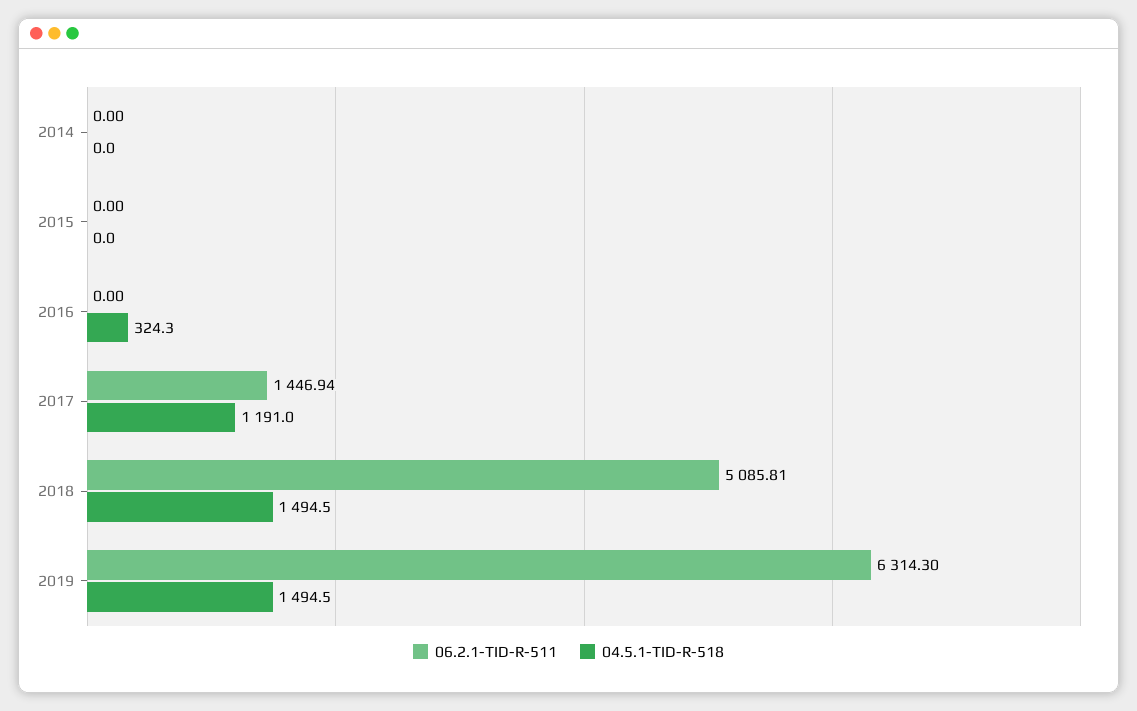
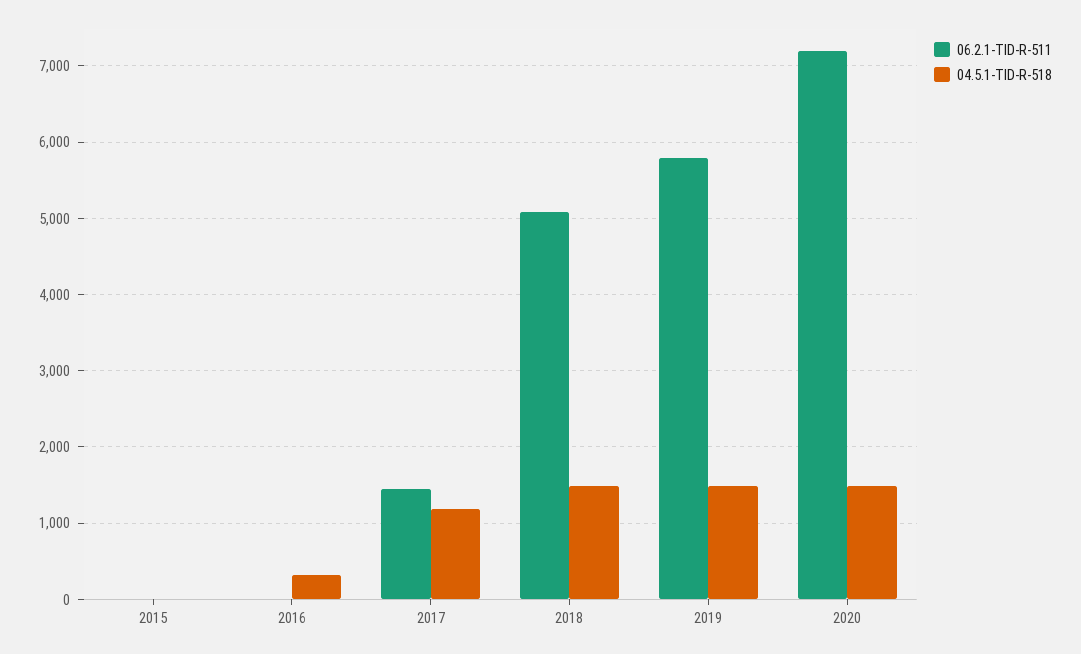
06.2.1-TID-R-511, 2014: 0 -> none
04.5.1-TID-R-518, 2014: 0 -> none
06.2.1-TID-R-511, 2019: 6314.3 -> 5800
06.2.1-TID-R-511, 2020: none -> 7200
04.5.1-TID-R-518, 2020: none -> 1500

